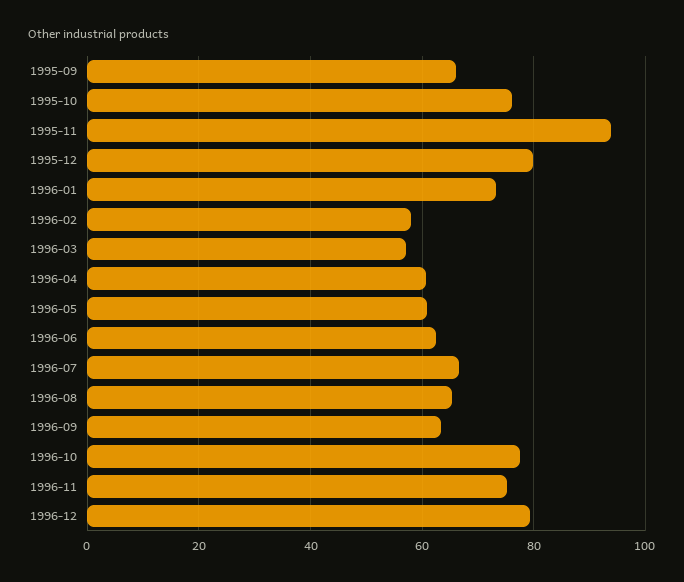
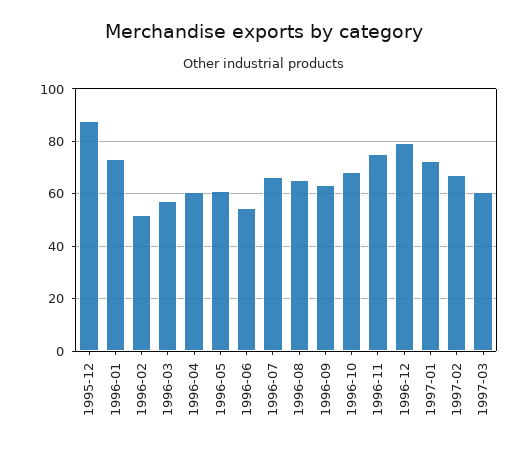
1995-09: 66 -> none
1995-10: 76 -> none
1995-11: 94 -> none
1995-12: 80 -> 87.5
1996-02: 58 -> 52.5
1996-06: 62 -> 55
1996-10: 78 -> 67.5
1997-01: none -> 72.5
1997-02: none -> 67.5
1997-03: none -> 60

